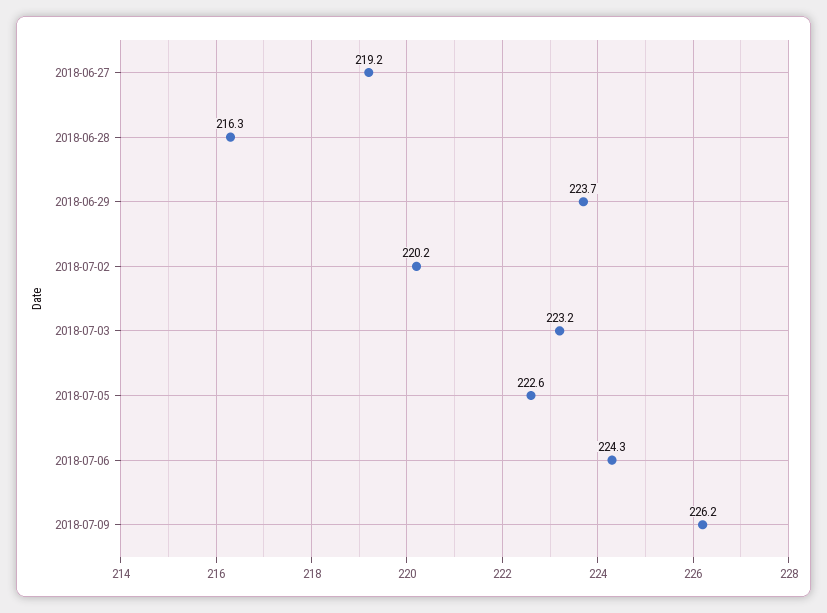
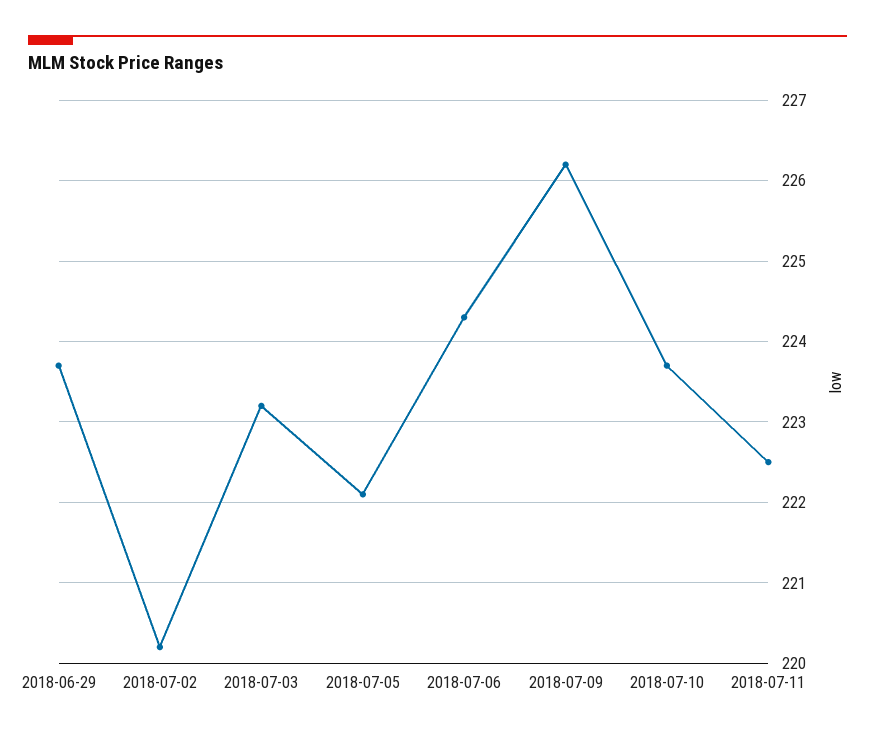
2018-06-27: 219.2 -> none
2018-06-28: 216.3 -> none
2018-07-05: 222.6 -> 222.1
2018-07-10: none -> 223.7
2018-07-11: none -> 222.5

